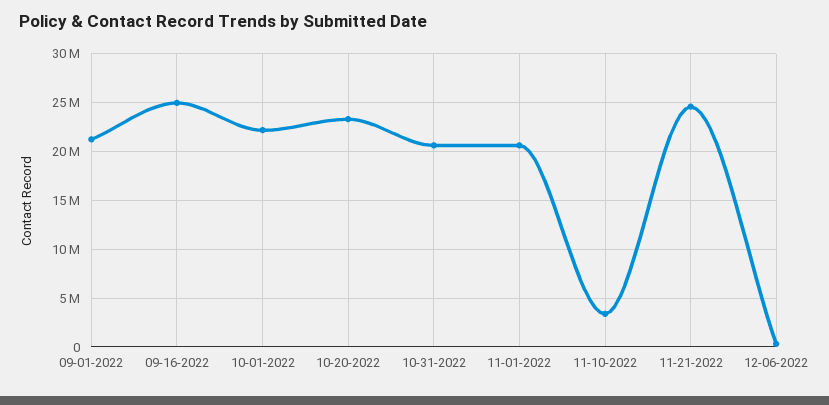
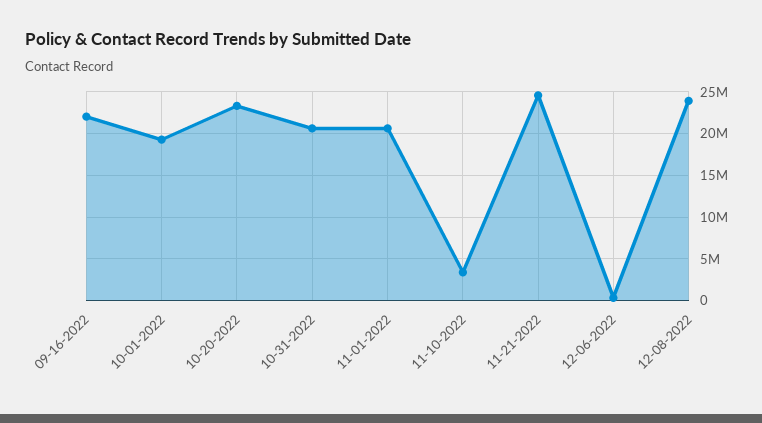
09-01-2022: 21000000 -> none
09-16-2022: 25000000 -> 22000000
10-01-2022: 22000000 -> 19000000
12-08-2022: none -> 24000000

